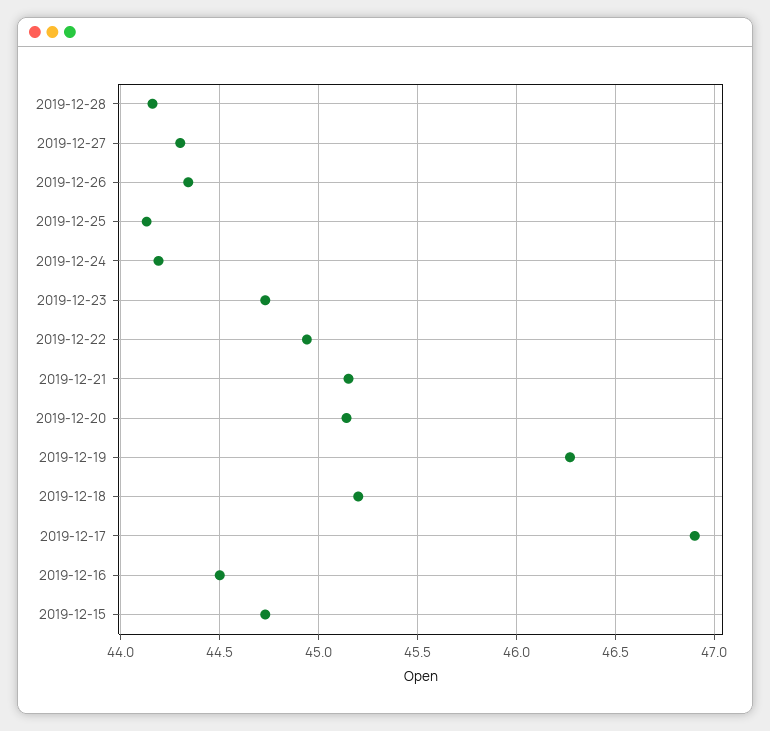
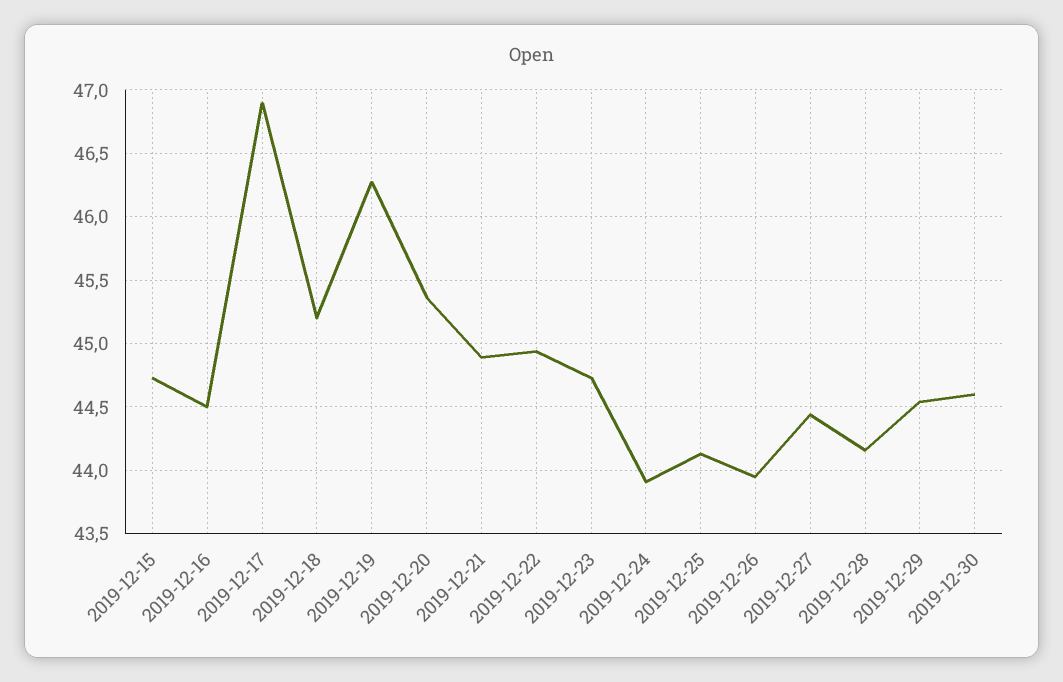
2019-12-27: 44.3 -> 44.45
2019-12-26: 44.35 -> 43.95
2019-12-24: 44.2 -> 43.9
2019-12-21: 45.15 -> 44.9
2019-12-20: 45.15 -> 45.35
2019-12-29: none -> 44.55
2019-12-30: none -> 44.6

